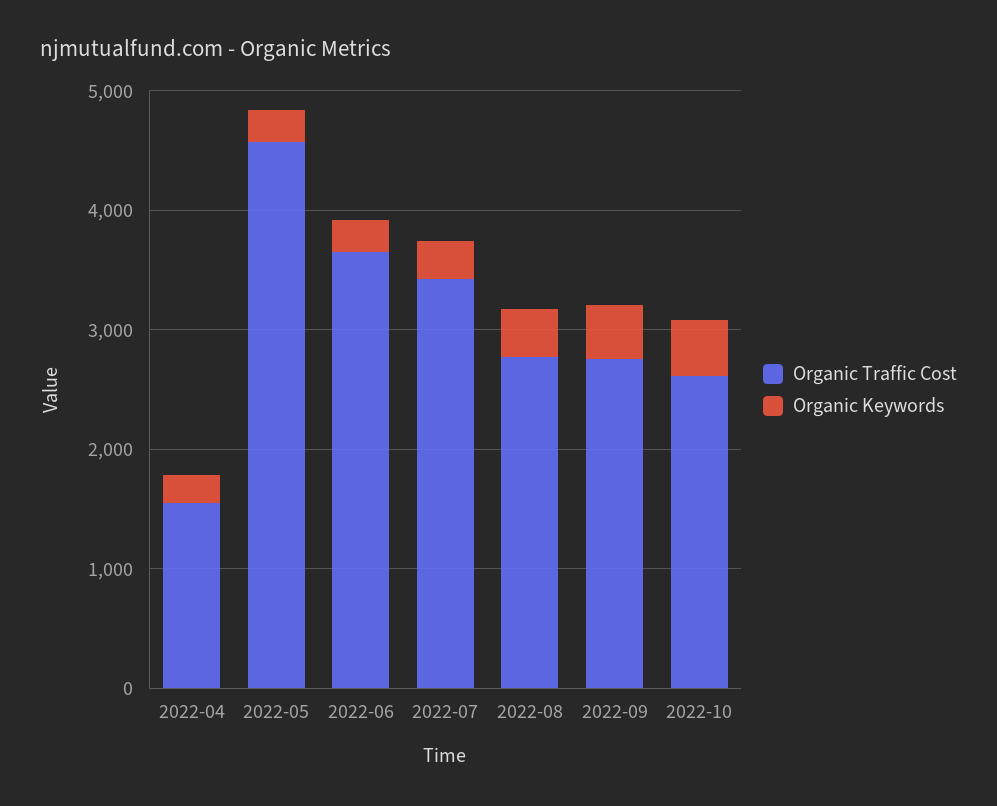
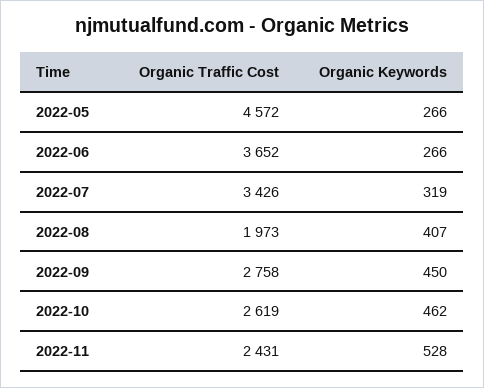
Organic Traffic Cost, 2022-04: 1600 -> none
Organic Keywords, 2022-04: 200 -> none
Organic Traffic Cost, 2022-08: 2800 -> 1973
Organic Traffic Cost, 2022-11: none -> 2431
Organic Keywords, 2022-11: none -> 528

